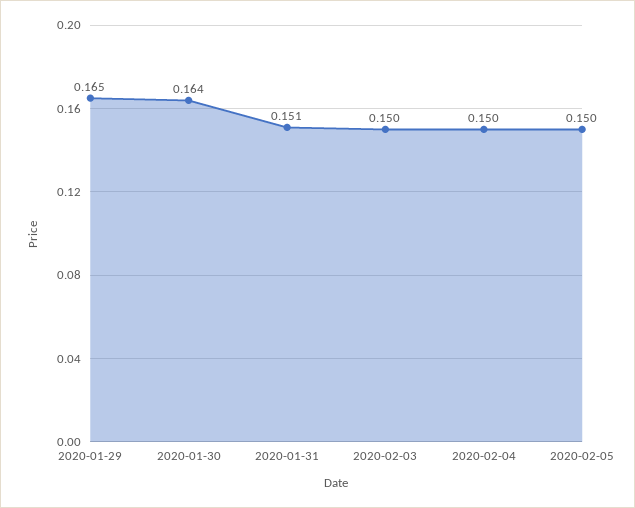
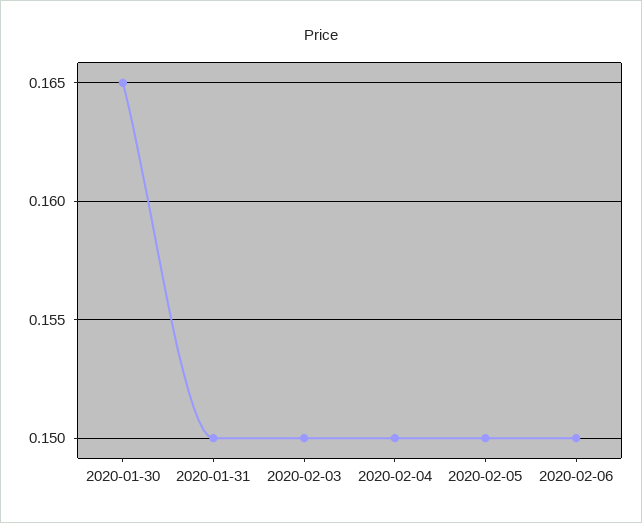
2020-01-29: 0.165 -> none
2020-01-30: 0.164 -> 0.165
2020-01-31: 0.151 -> 0.15
2020-02-06: none -> 0.15

